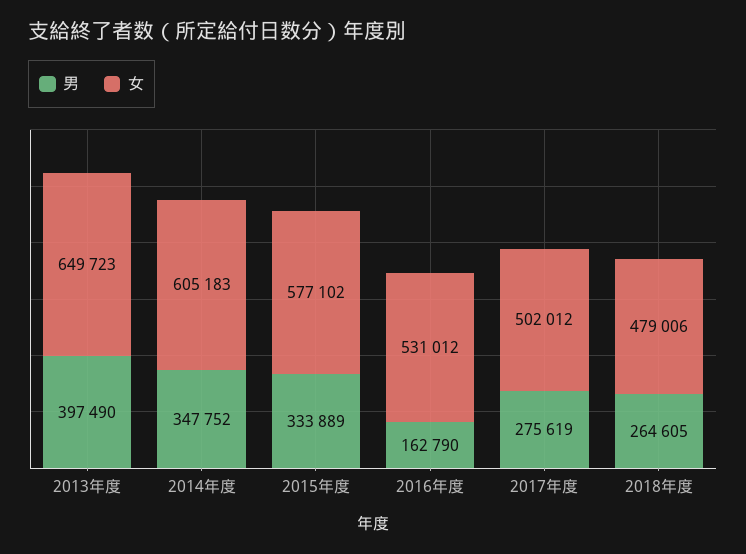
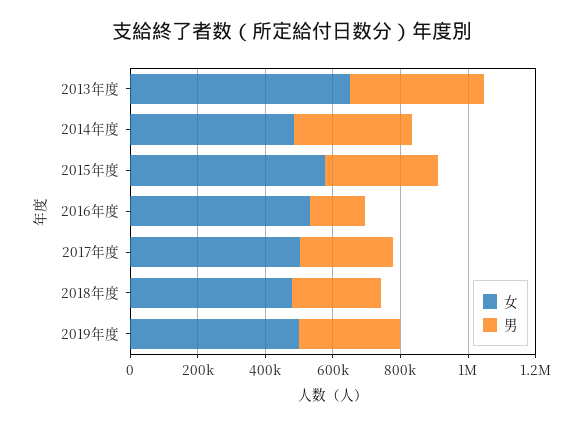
女, 2014年度: 605183 -> 500000
女, 2019年度: none -> 500000
男, 2019年度: none -> 300000

